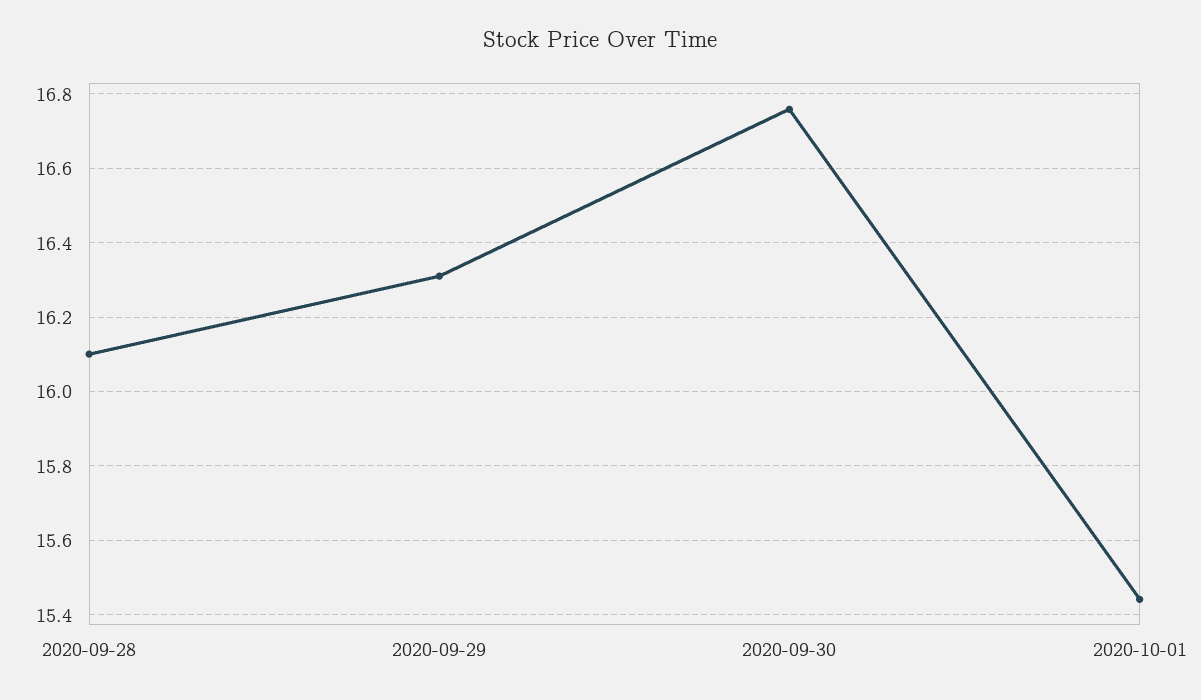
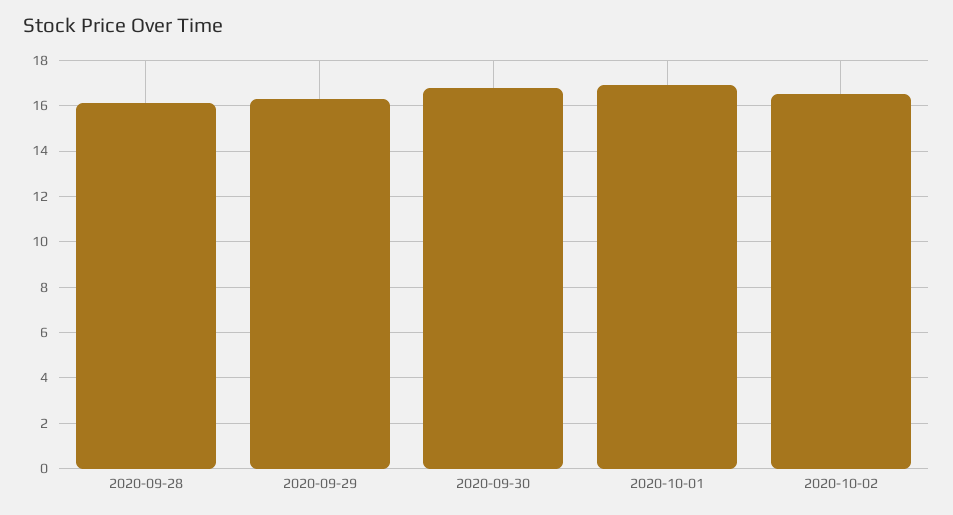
2020-10-01: 15.44 -> 17
2020-10-02: none -> 16.5

